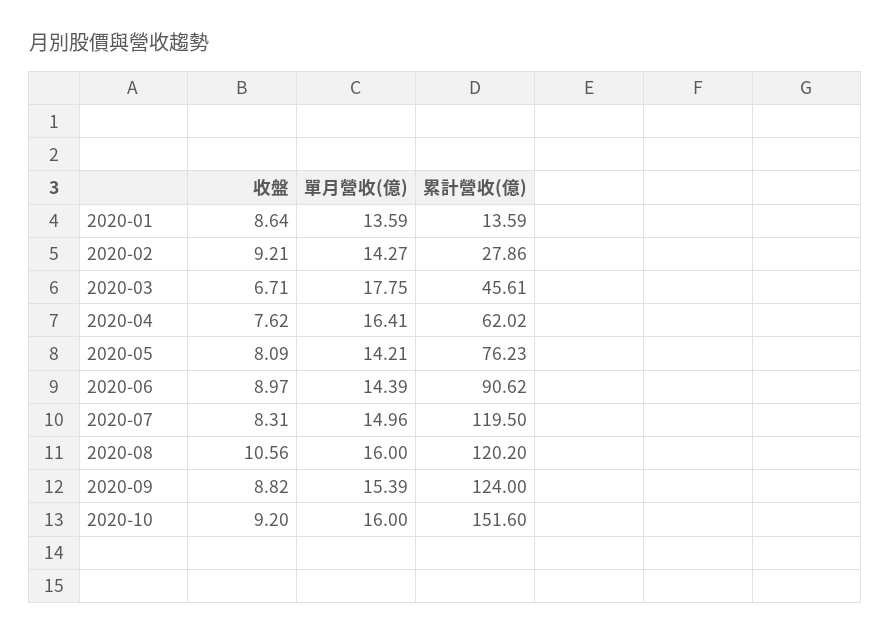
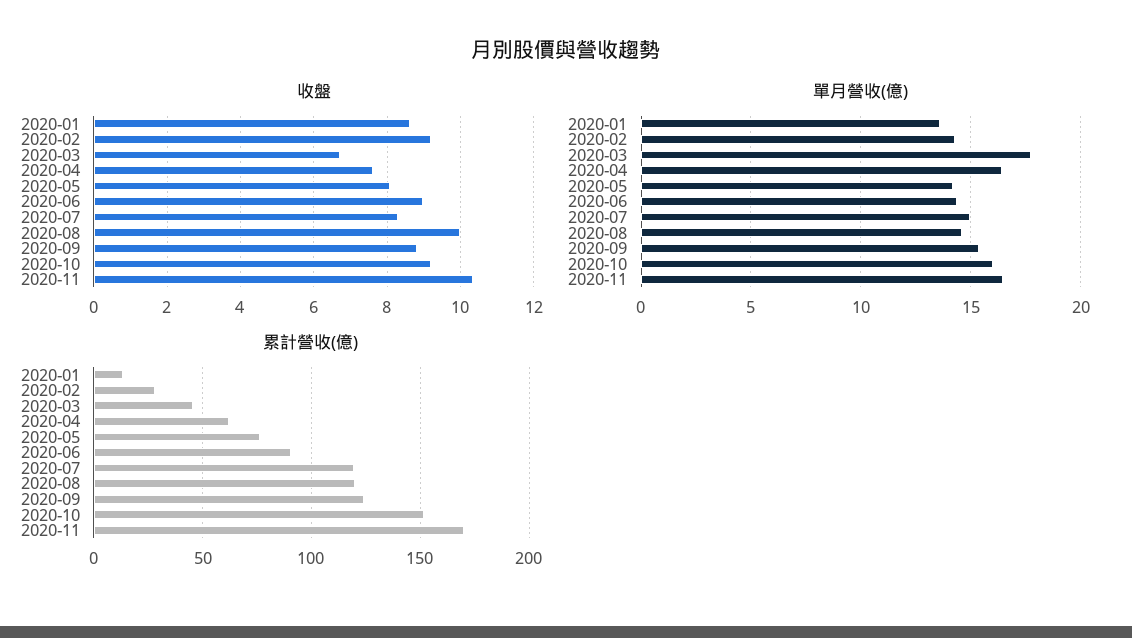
收盤, 2020-08: 10.56 -> 10
單月營收(億), 2020-08: 16 -> 14.5
收盤, 2020-11: none -> 10.4
單月營收(億), 2020-11: none -> 16.5
累計營收(億), 2020-11: none -> 170

